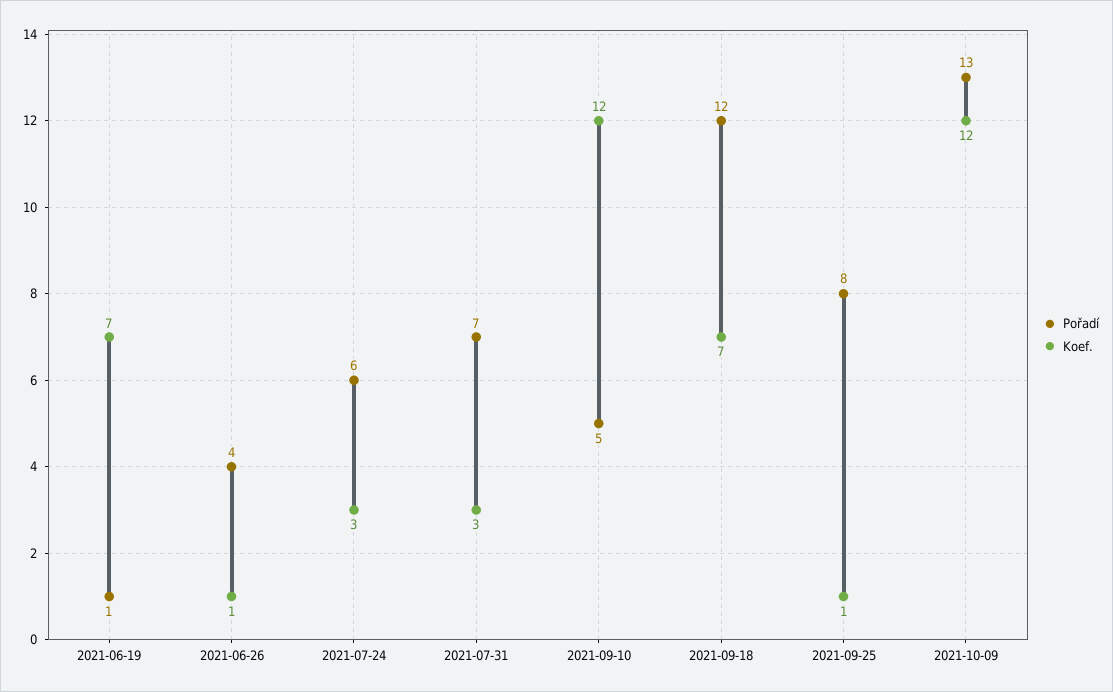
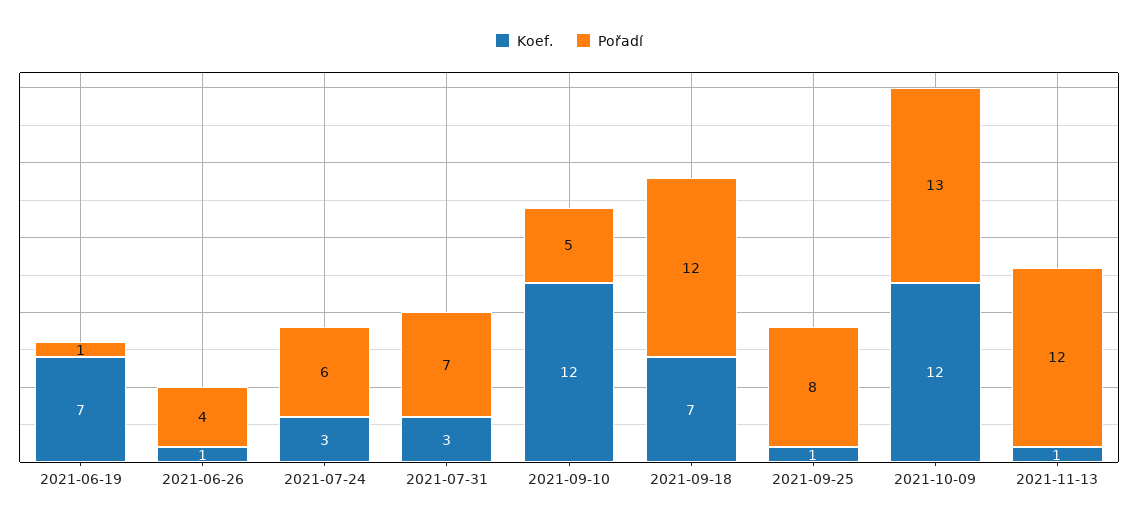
Koef., 2021-11-13: none -> 1
Pořadí, 2021-11-13: none -> 12

